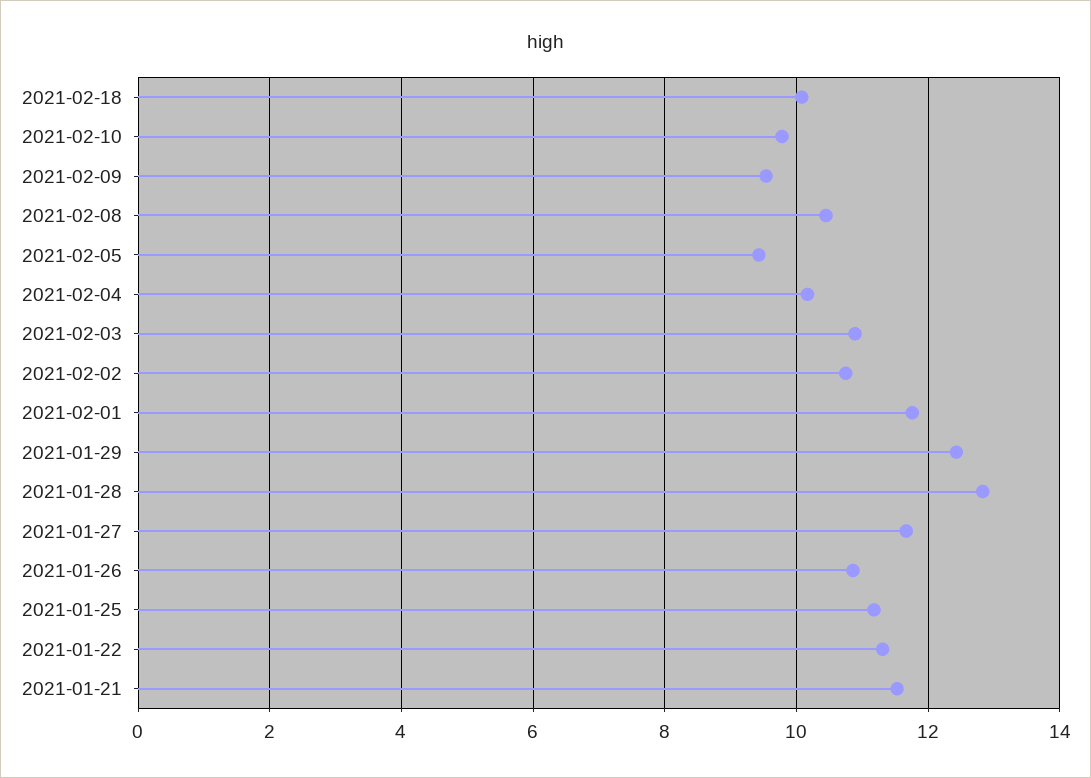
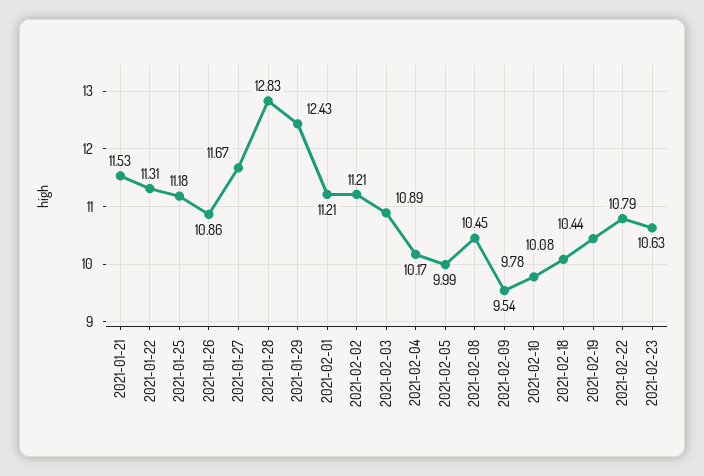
2021-02-05: 9.4 -> 9.99
2021-02-02: 10.8 -> 11.21
2021-02-01: 11.8 -> 11.21
2021-02-19: none -> 10.44
2021-02-22: none -> 10.79
2021-02-23: none -> 10.63

